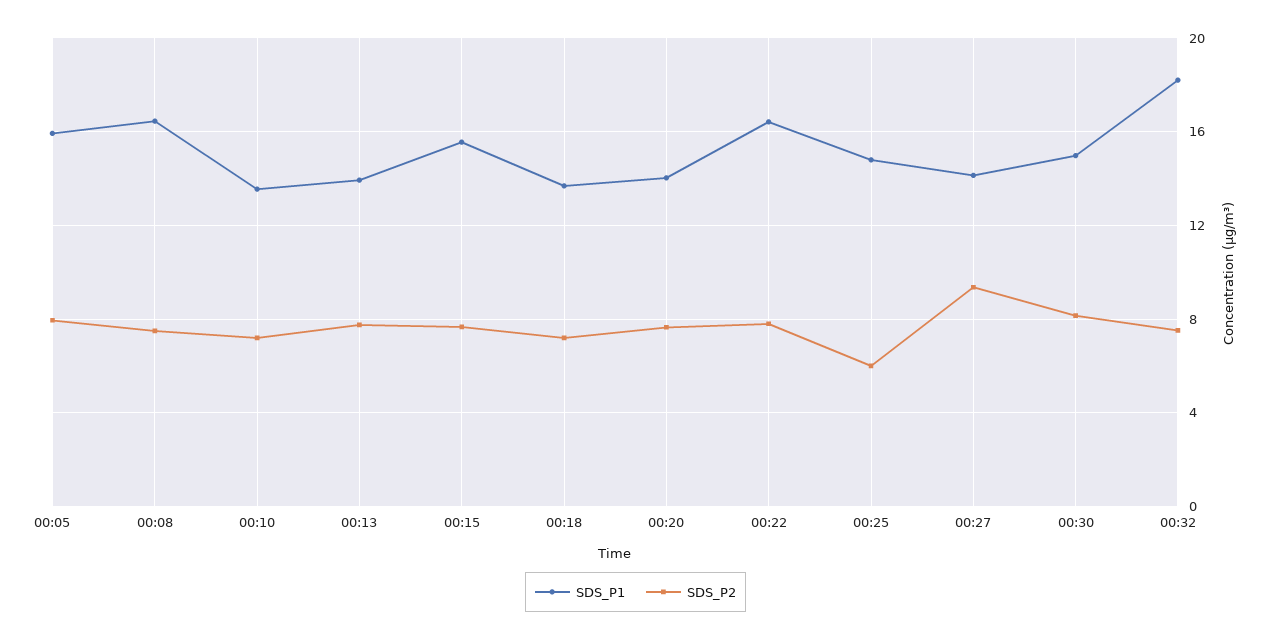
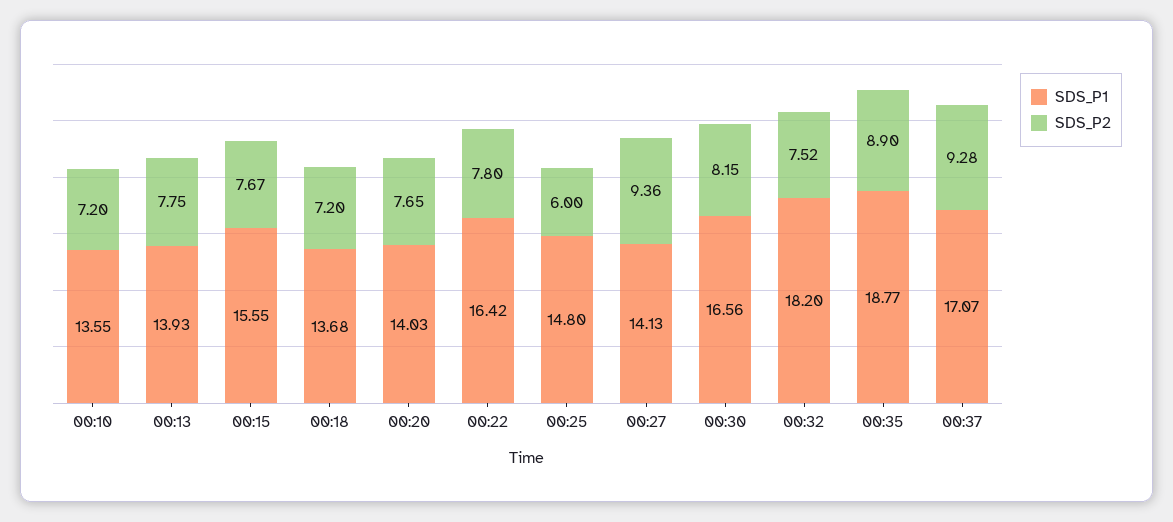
SDS_P1, 00:05: 16 -> none
SDS_P2, 00:05: 8 -> none
SDS_P1, 00:08: 16.5 -> none
SDS_P2, 00:08: 7.5 -> none
SDS_P1, 00:30: 15 -> 16.56
SDS_P1, 00:35: none -> 18.77
SDS_P2, 00:35: none -> 8.9
SDS_P1, 00:37: none -> 17.07
SDS_P2, 00:37: none -> 9.28

